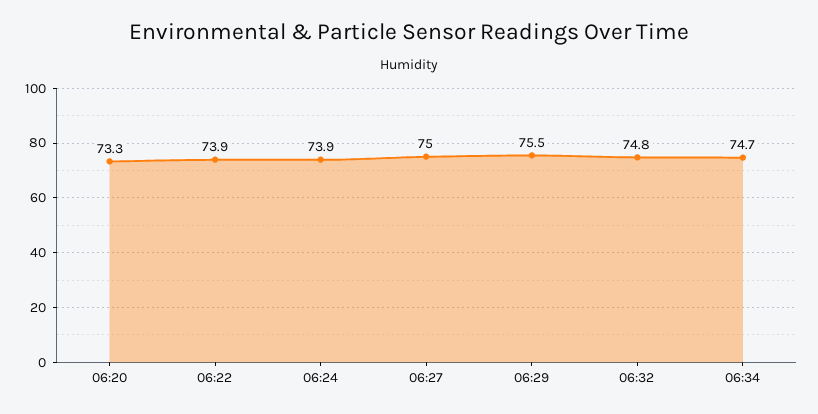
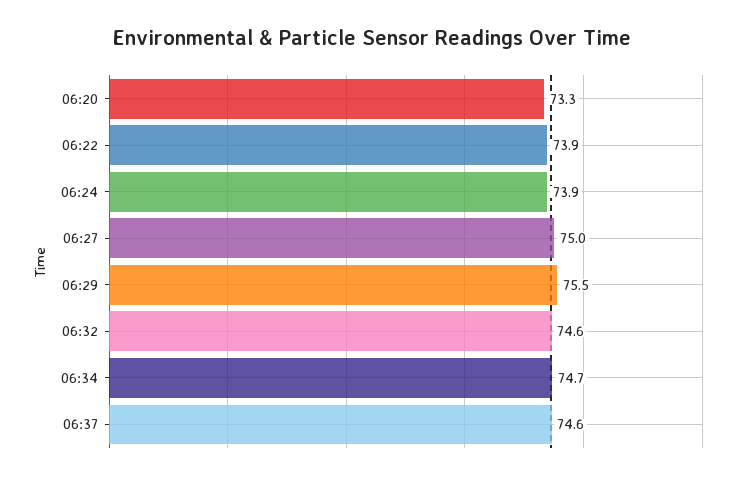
06:32: 74.8 -> 74.6
06:37: none -> 74.6

